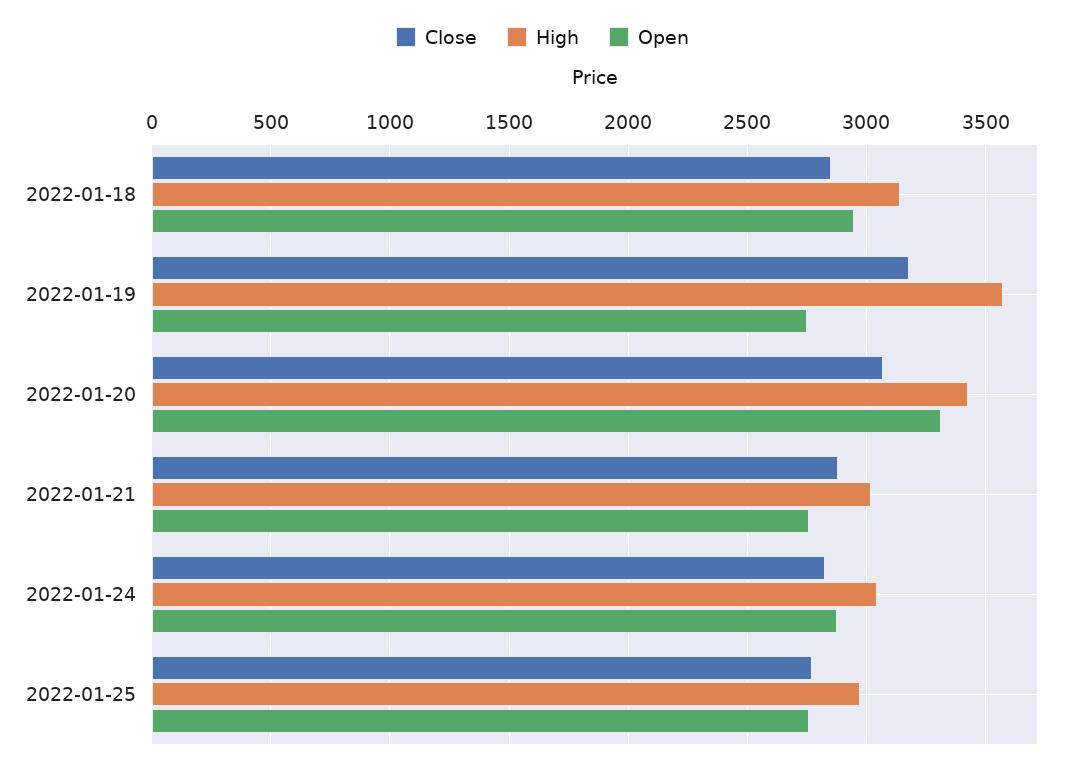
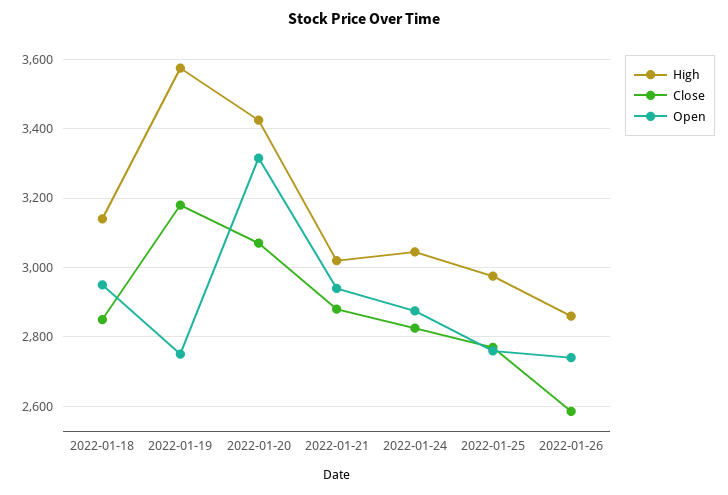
Open, 2022-01-21: 2750 -> 2940
High, 2022-01-26: none -> 2860
Close, 2022-01-26: none -> 2580
Open, 2022-01-26: none -> 2740

